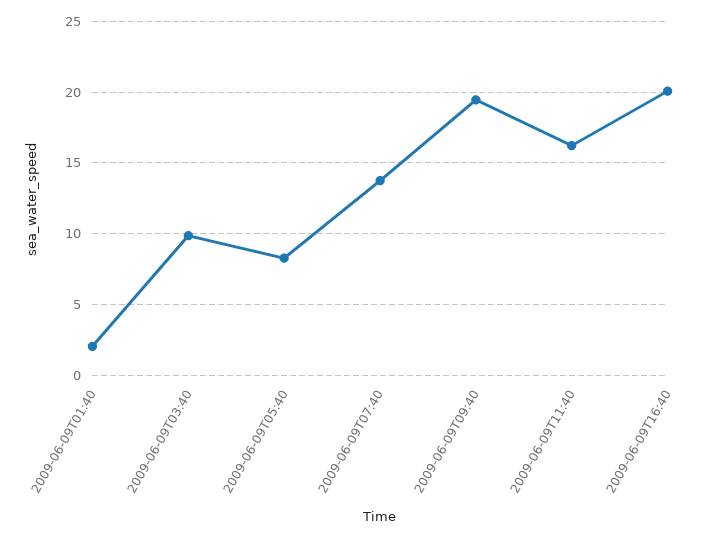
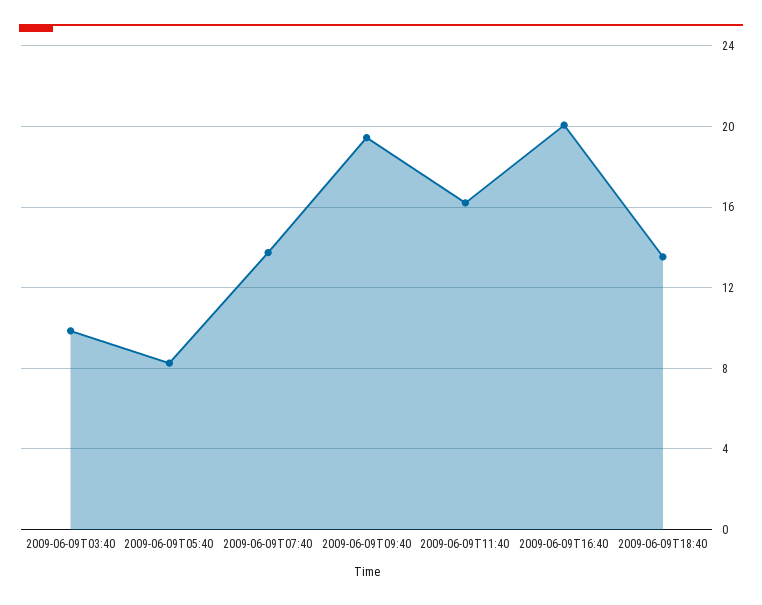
2009-06-09T01:40: 2 -> none
2009-06-09T18:40: none -> 13.5

